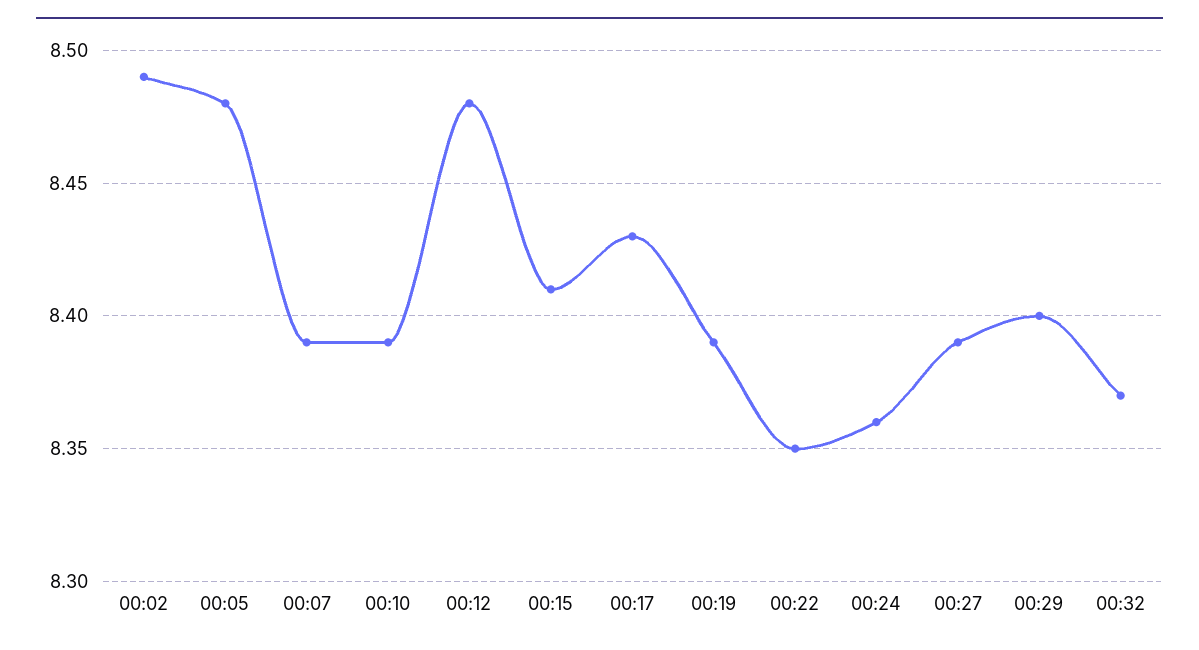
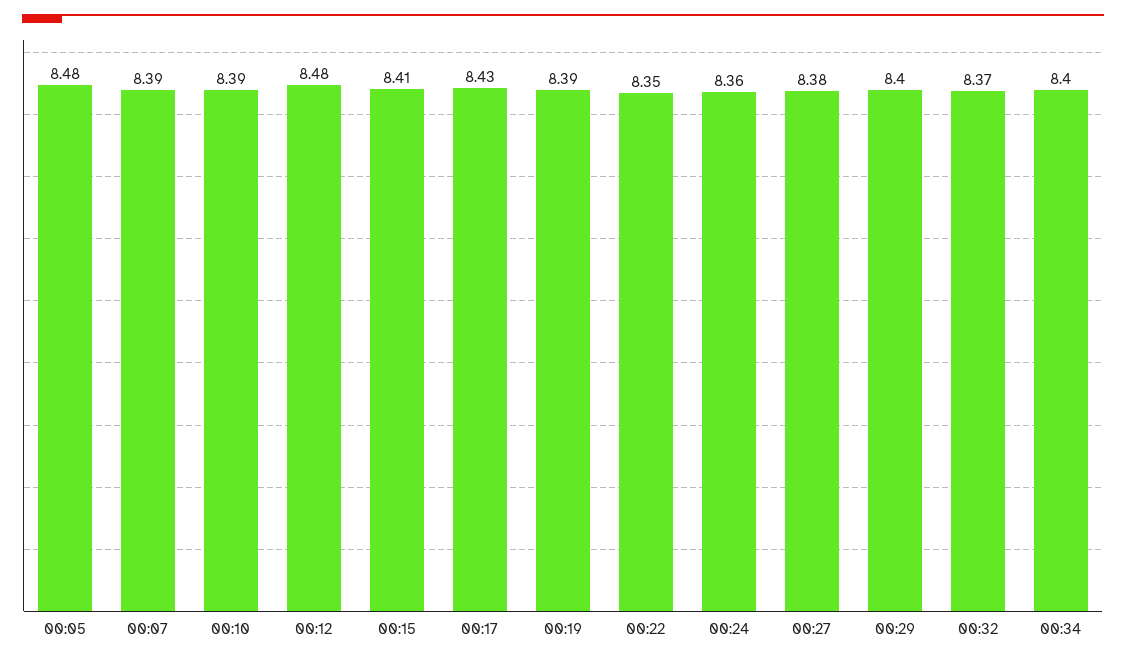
00:02: 8.49 -> none
00:27: 8.39 -> 8.38
00:34: none -> 8.4

